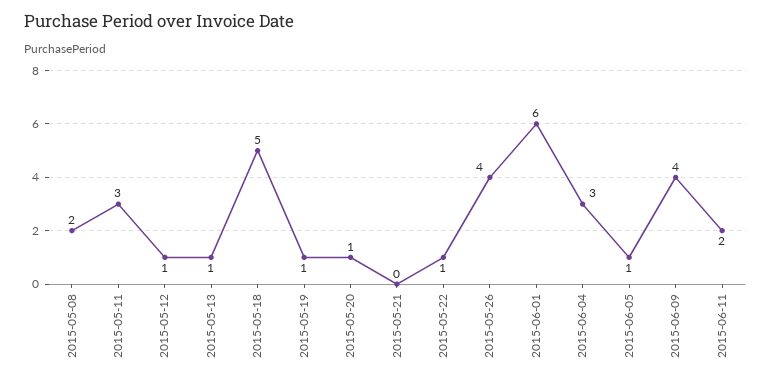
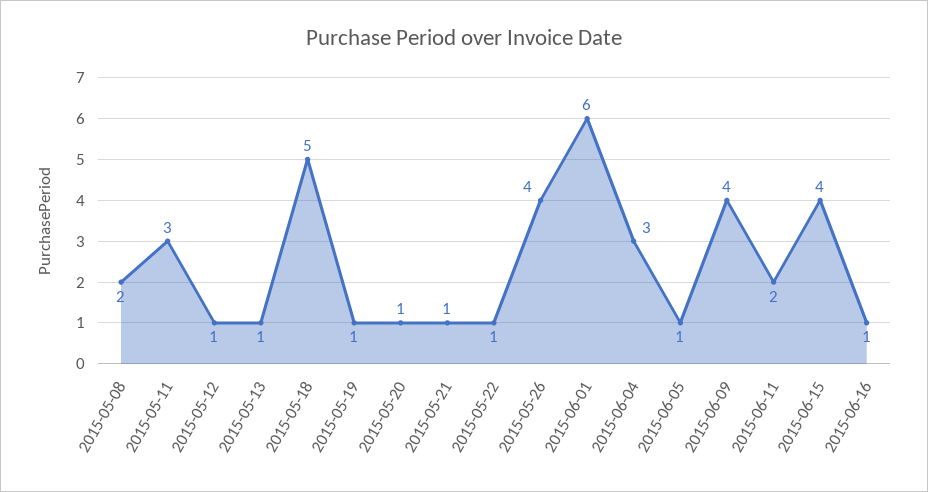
2015-05-21: 0 -> 1
2015-06-15: none -> 4
2015-06-16: none -> 1

